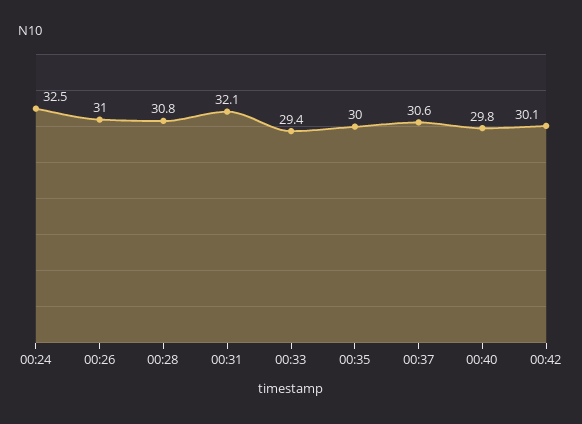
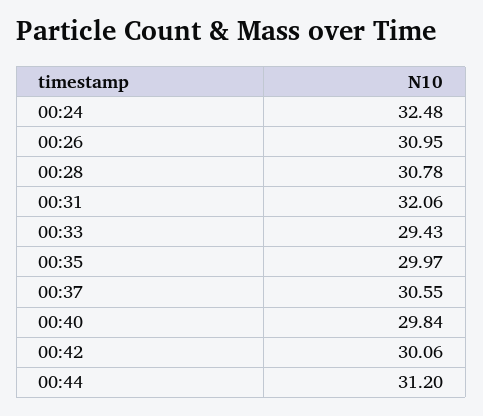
00:44: none -> 31.2

